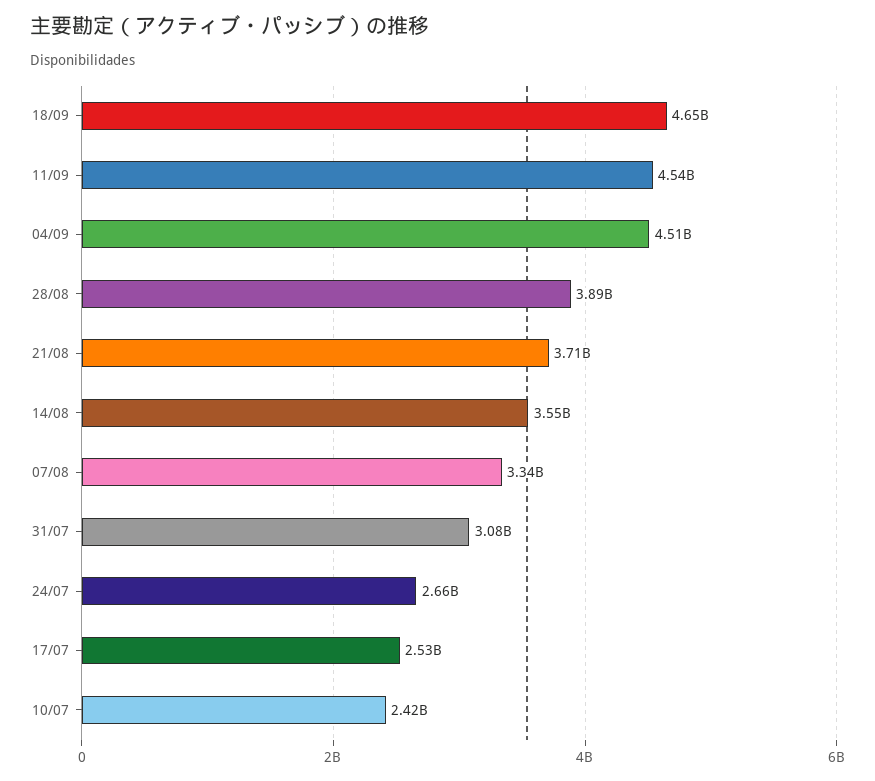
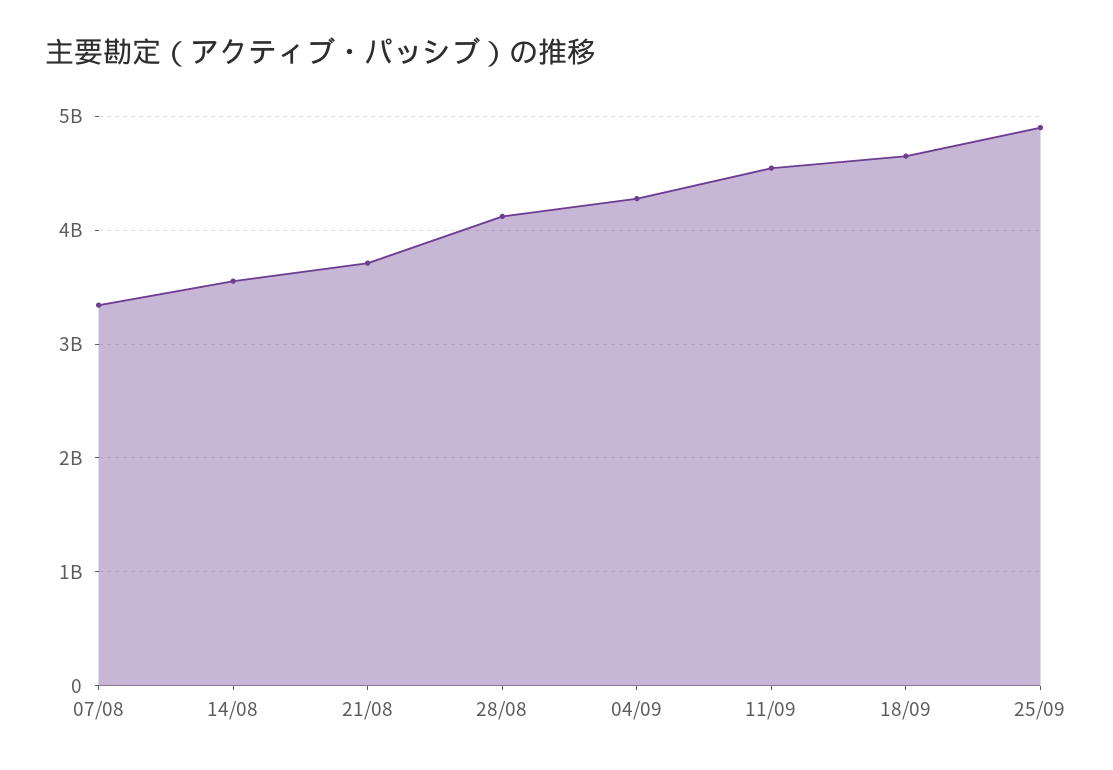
04/09: 4510000000 -> 4300000000
28/08: 3890000000 -> 4100000000
31/07: 3080000000 -> none
24/07: 2660000000 -> none
17/07: 2530000000 -> none
10/07: 2420000000 -> none
25/09: none -> 4900000000

